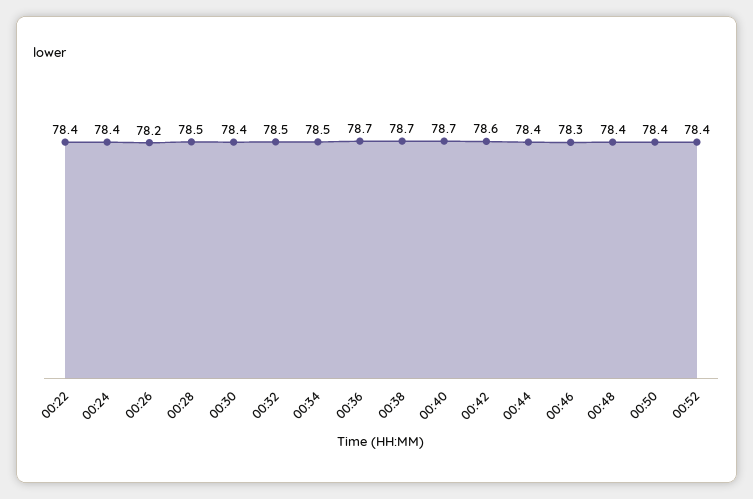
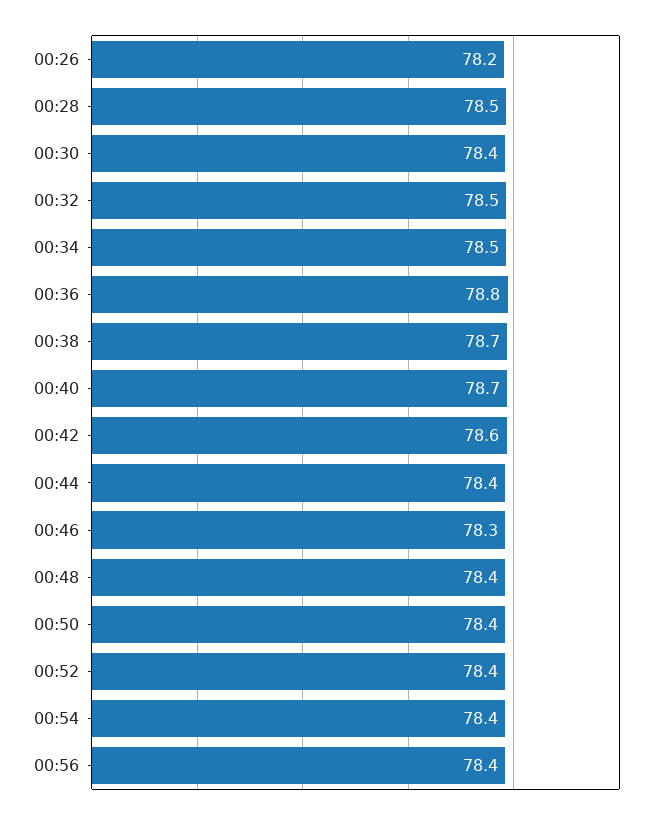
00:22: 78.4 -> none
00:24: 78.4 -> none
00:36: 78.7 -> 78.8
00:54: none -> 78.4
00:56: none -> 78.4

